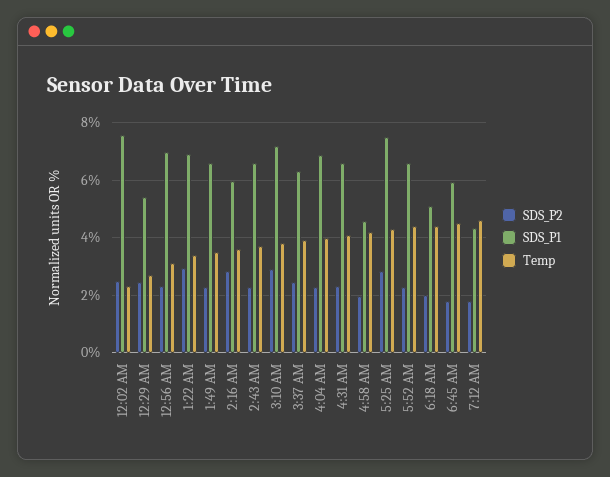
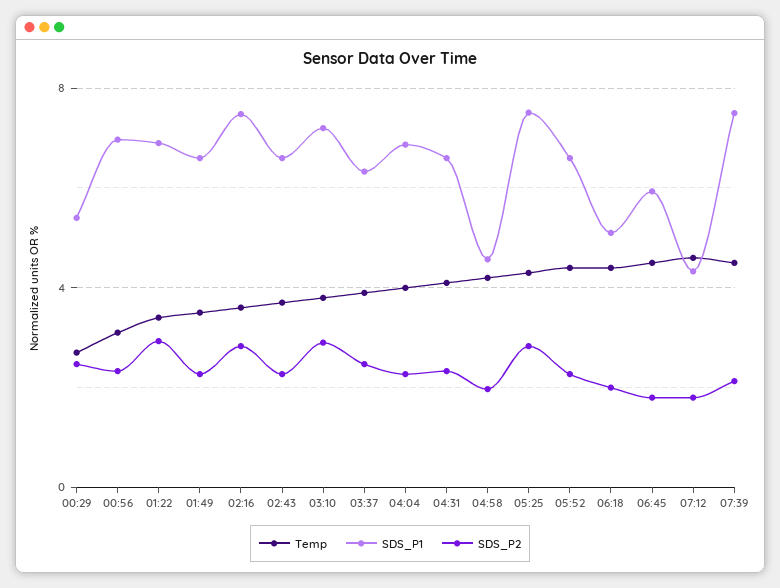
SDS_P2, 12:02 AM: 2.5 -> none
SDS_P1, 12:02 AM: 7.5 -> none
Temp, 12:02 AM: 2.25 -> none
SDS_P1, 2:16 AM: 6 -> 7.5
Temp, 07:39: none -> 4.5
SDS_P1, 07:39: none -> 7.5
SDS_P2, 07:39: none -> 2

